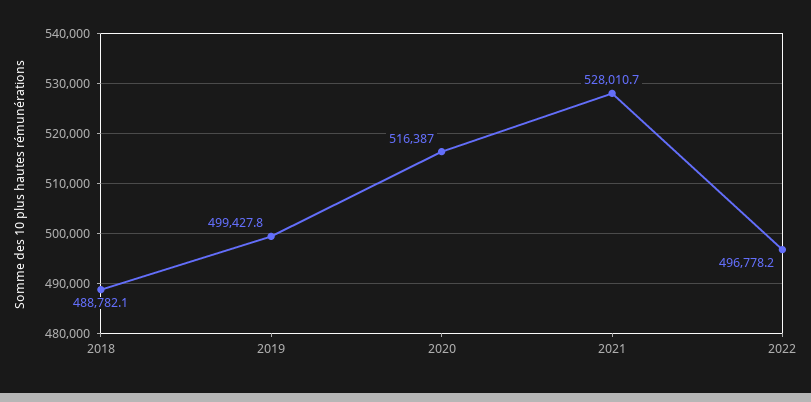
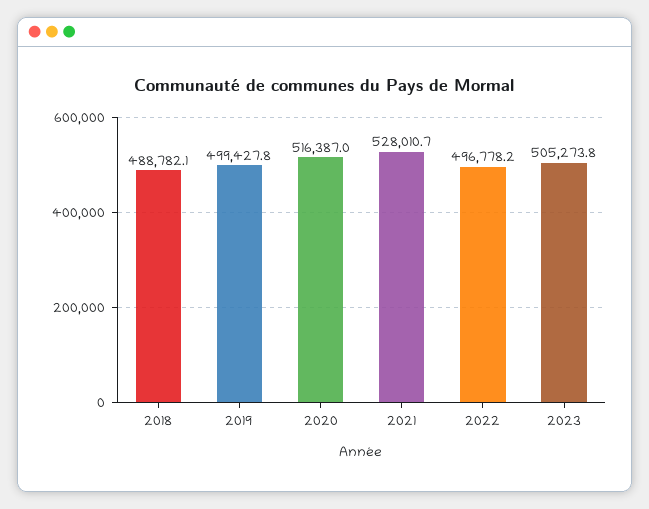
2023: none -> 505273.8

